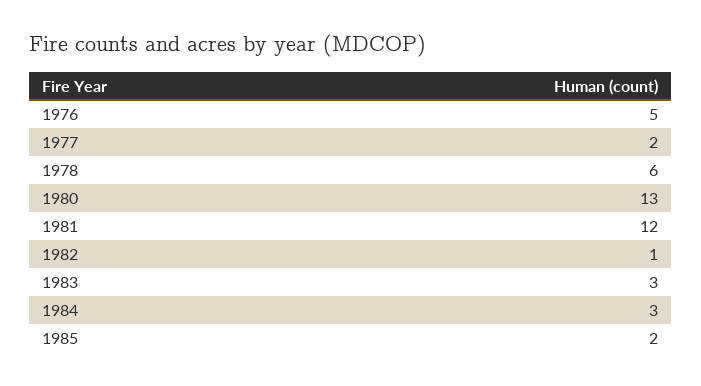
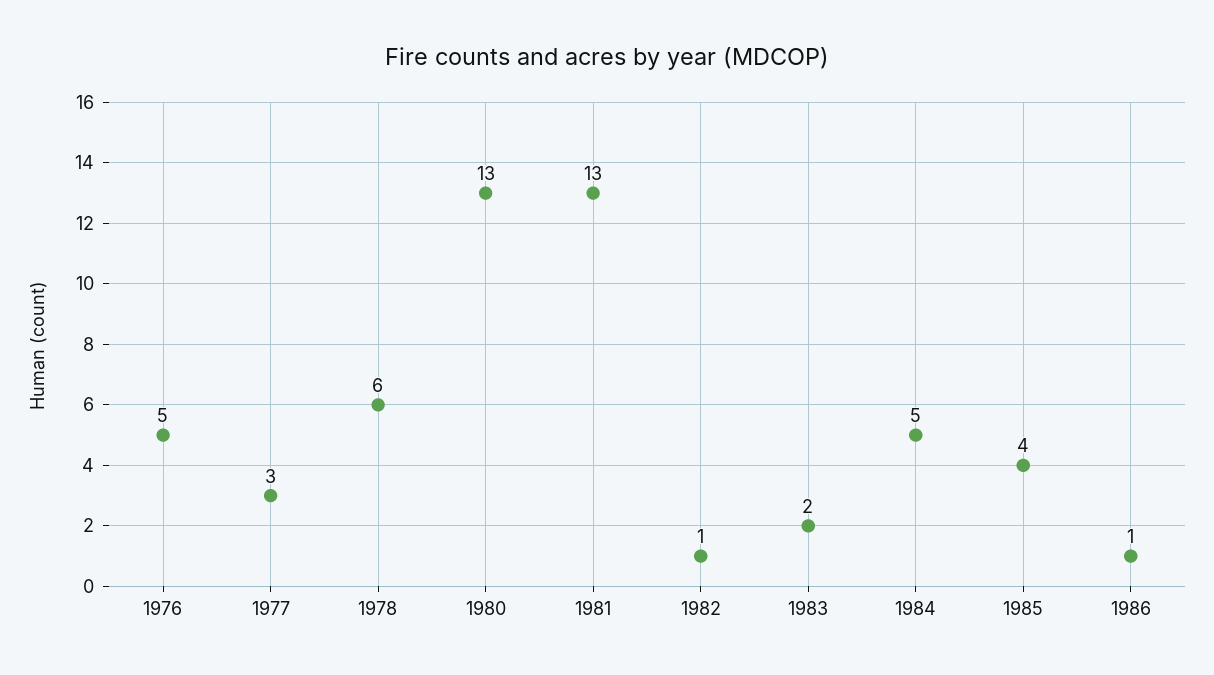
1977: 2 -> 3
1981: 12 -> 13
1983: 3 -> 2
1984: 3 -> 5
1985: 2 -> 4
1986: none -> 1

